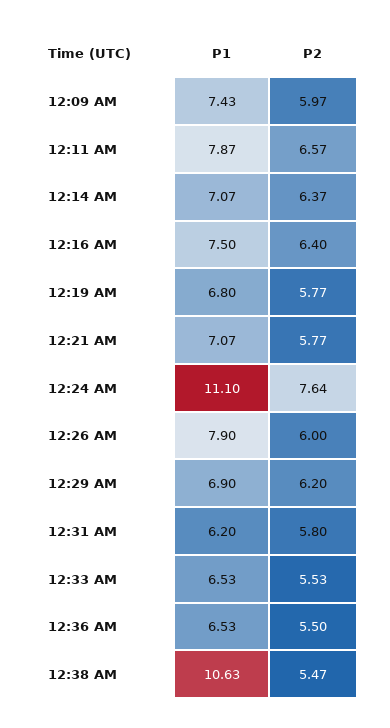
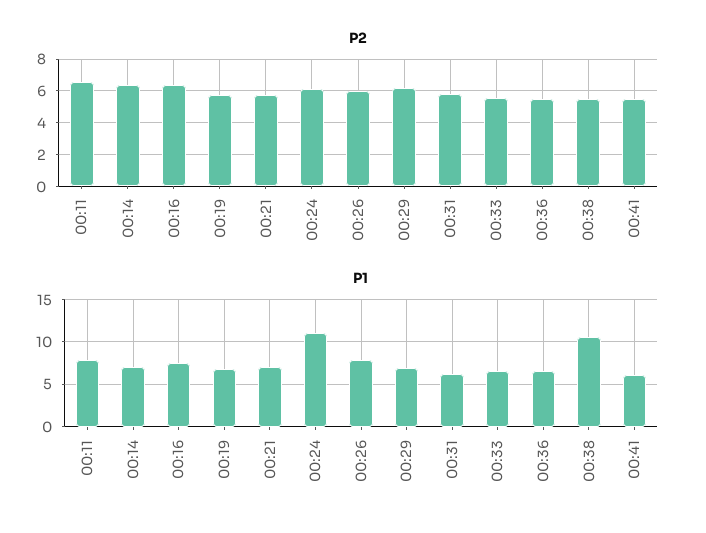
P1, 12:09 AM: 7.43 -> none
P2, 12:09 AM: 5.97 -> none
P2, 12:24 AM: 7.64 -> 6
P2, 00:41: none -> 5.5
P1, 00:41: none -> 6

